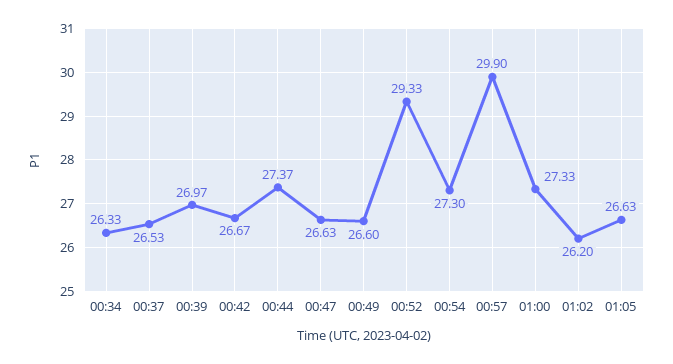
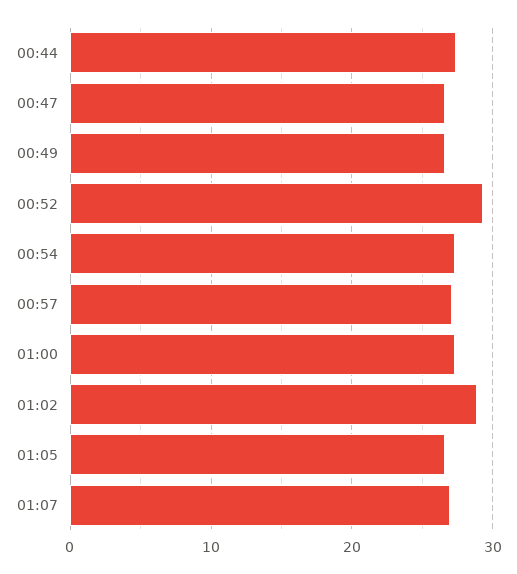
00:34: 26.33 -> none
00:37: 26.53 -> none
00:39: 26.97 -> none
00:42: 26.67 -> none
00:57: 29.9 -> 27
01:02: 26.2 -> 29
01:07: none -> 27

